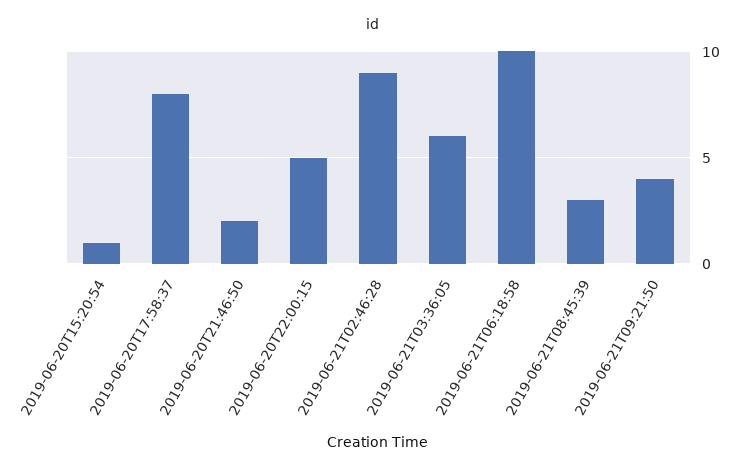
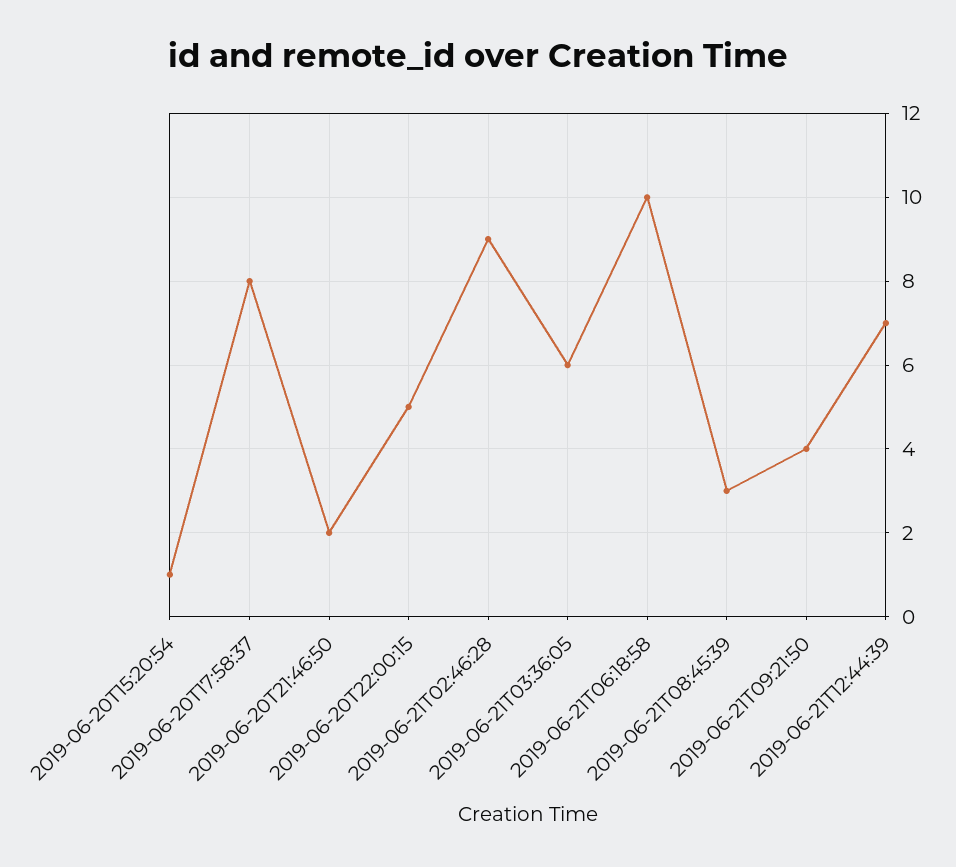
2019-06-21T12:44:39: none -> 7

